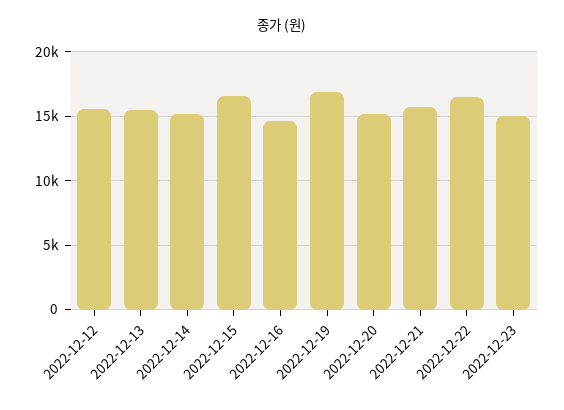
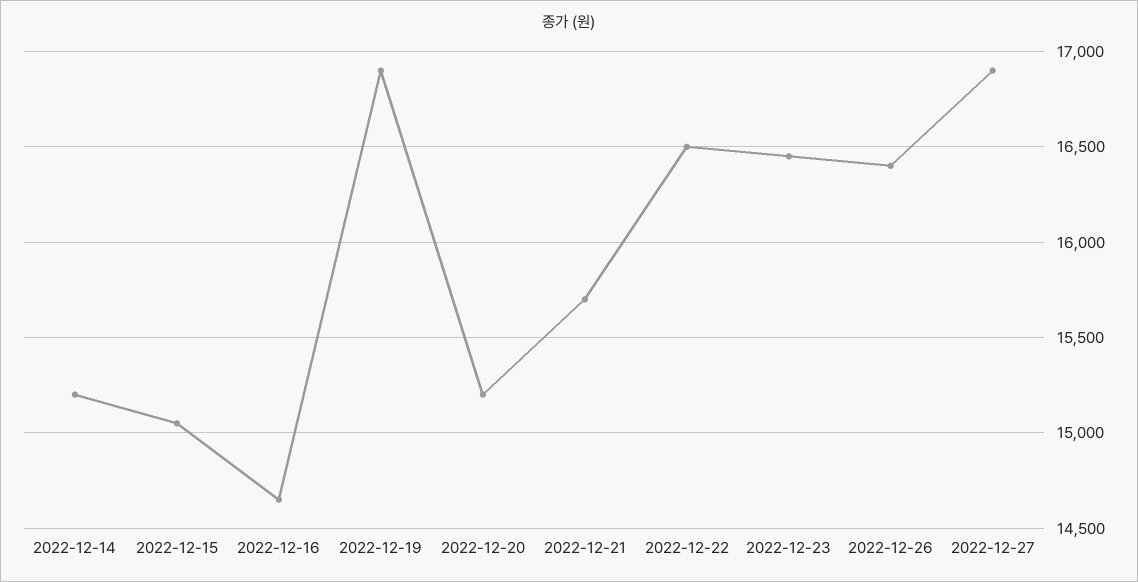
2022-12-12: 15500 -> none
2022-12-13: 15500 -> none
2022-12-15: 16500 -> 15050
2022-12-23: 15000 -> 16450
2022-12-26: none -> 16400
2022-12-27: none -> 16900

